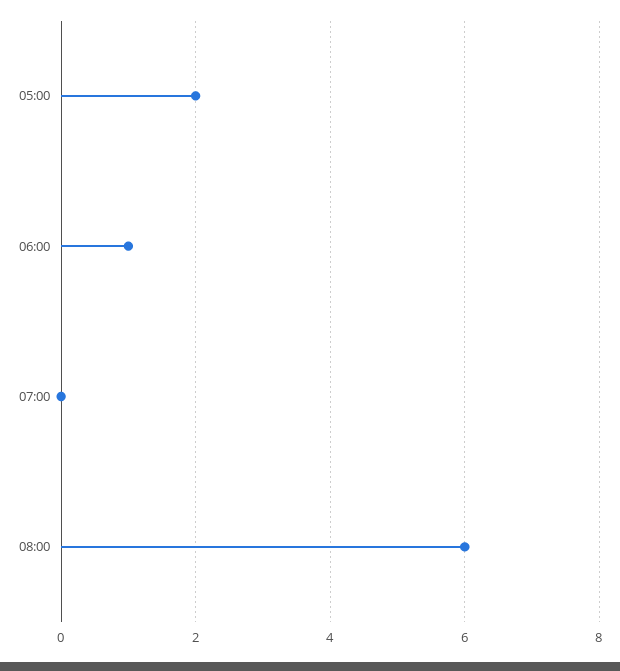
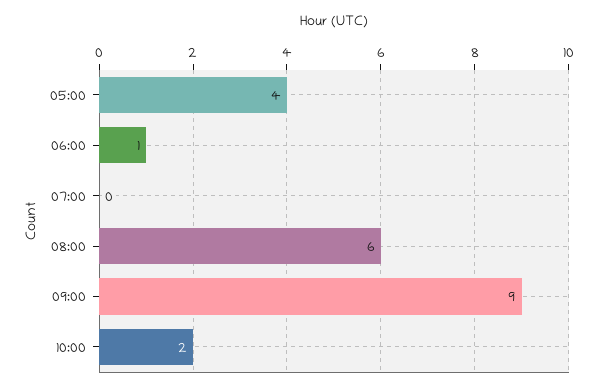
05:00: 2 -> 4
09:00: none -> 9
10:00: none -> 2

